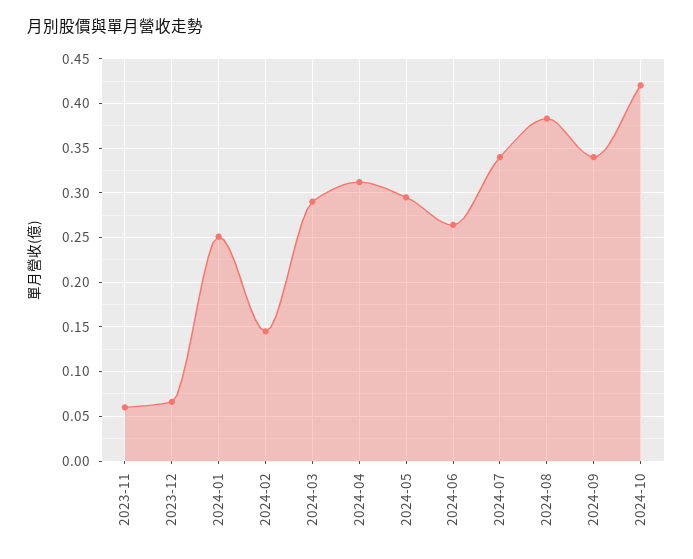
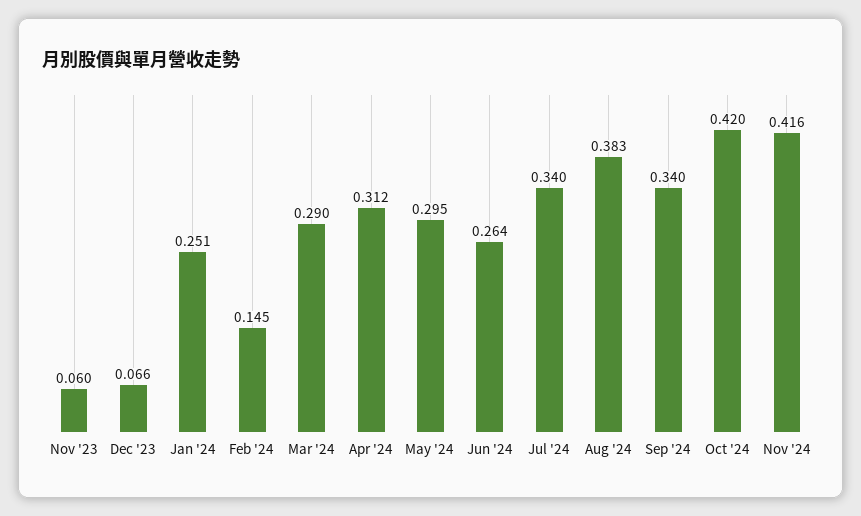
Nov '24: none -> 0.416

